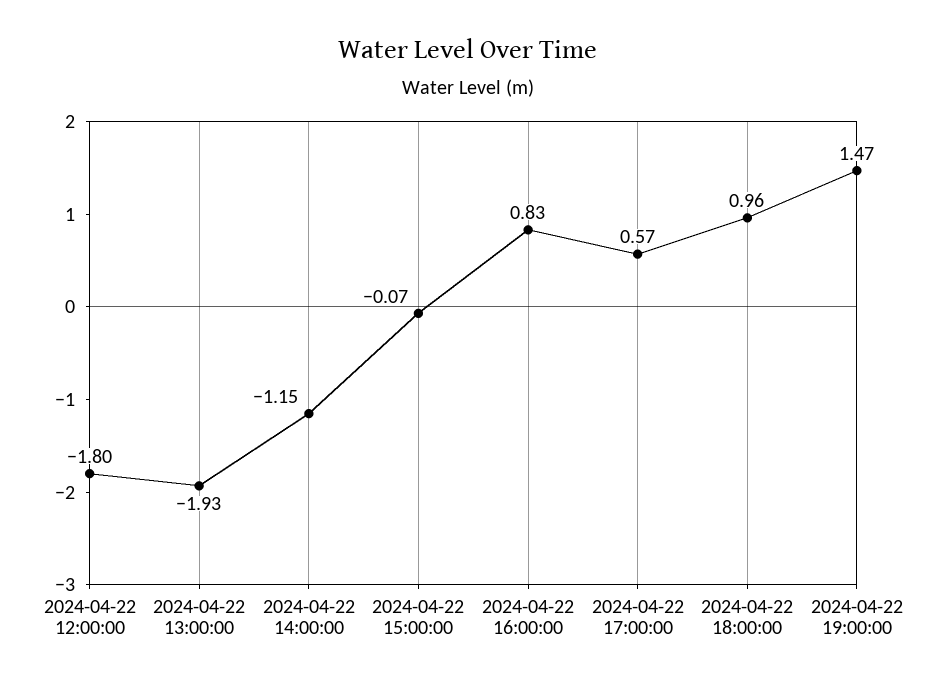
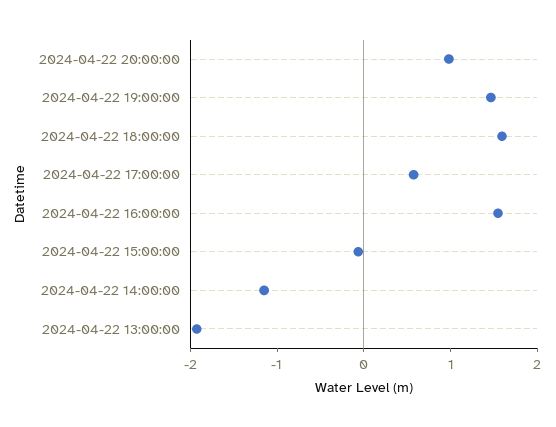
2024-04-22 12:00:00: -1.8 -> none
2024-04-22 16:00:00: 0.83 -> 1.6
2024-04-22 18:00:00: 0.96 -> 1.6
2024-04-22 20:00:00: none -> 1

